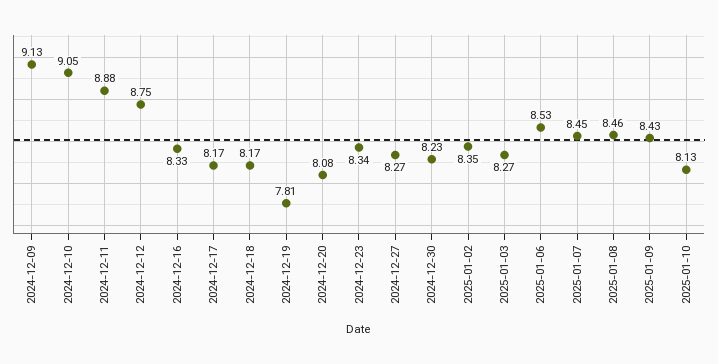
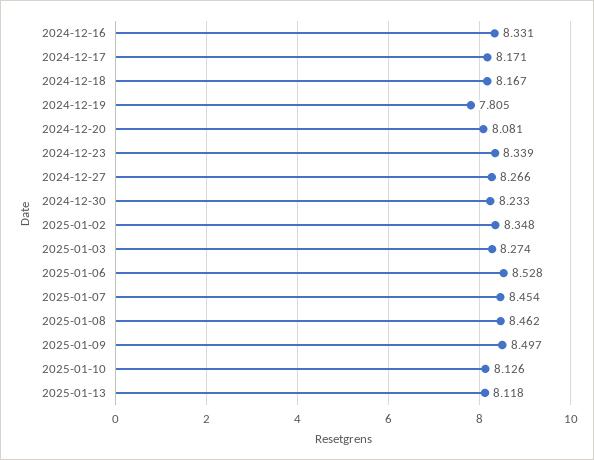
2024-12-09: 9.13 -> none
2024-12-10: 9.05 -> none
2024-12-11: 8.88 -> none
2024-12-12: 8.75 -> none
2025-01-09: 8.43 -> 8.497
2025-01-13: none -> 8.118

